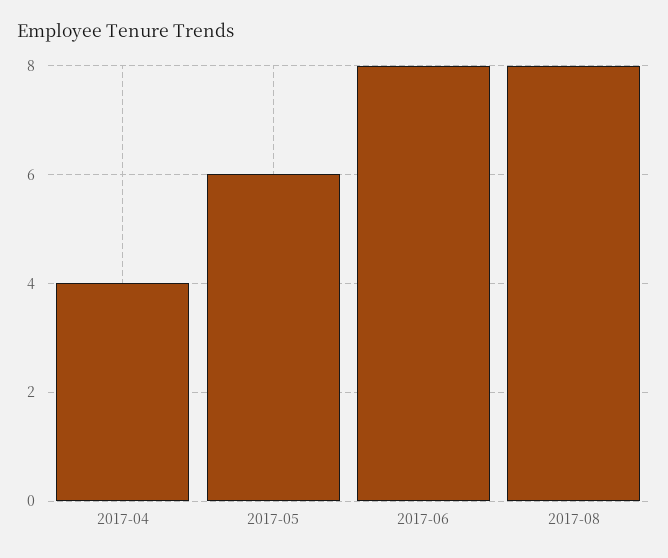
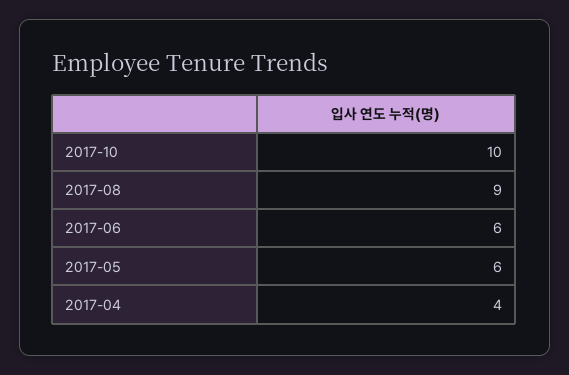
2017-06: 8 -> 6
2017-08: 8 -> 9
2017-10: none -> 10

